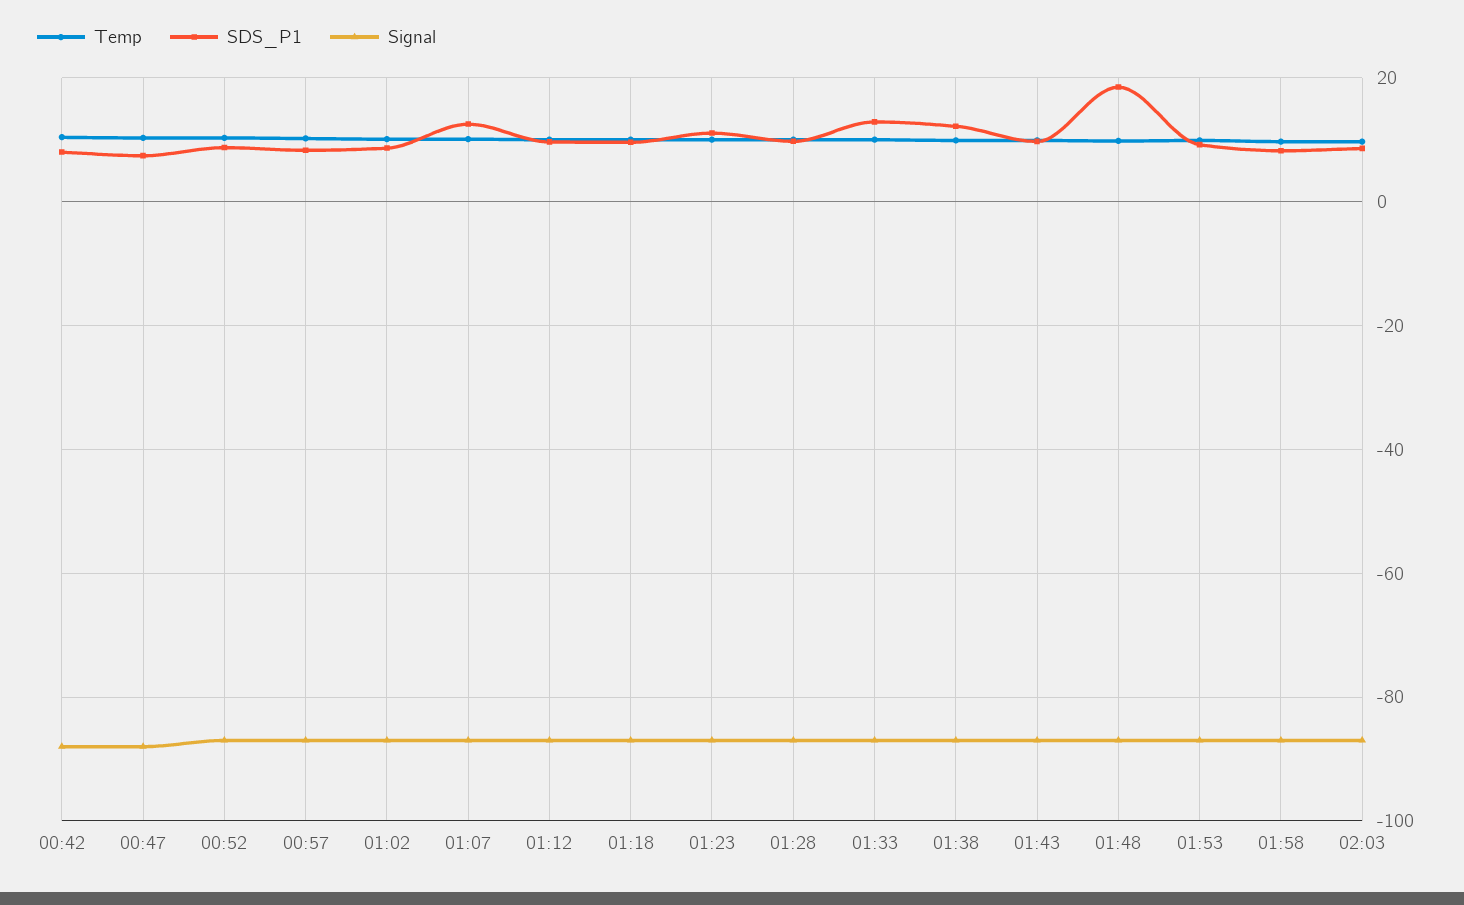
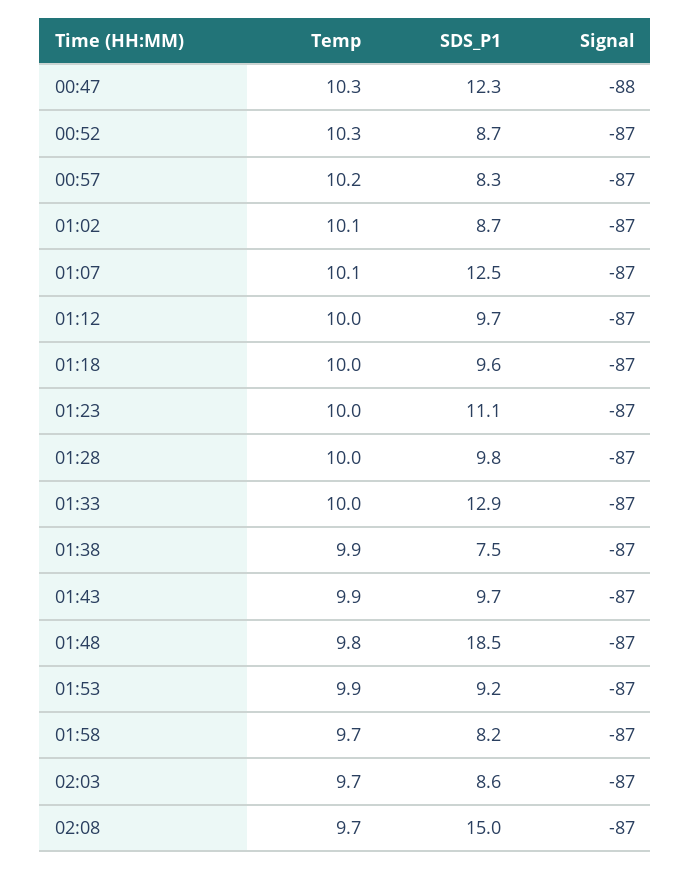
Temp, 00:42: 10 -> none
SDS_P1, 00:42: 8 -> none
Signal, 00:42: -88 -> none
SDS_P1, 00:47: 8 -> 12.3
SDS_P1, 01:38: 12 -> 7.5
Temp, 02:08: none -> 9.7
SDS_P1, 02:08: none -> 15
Signal, 02:08: none -> -87

